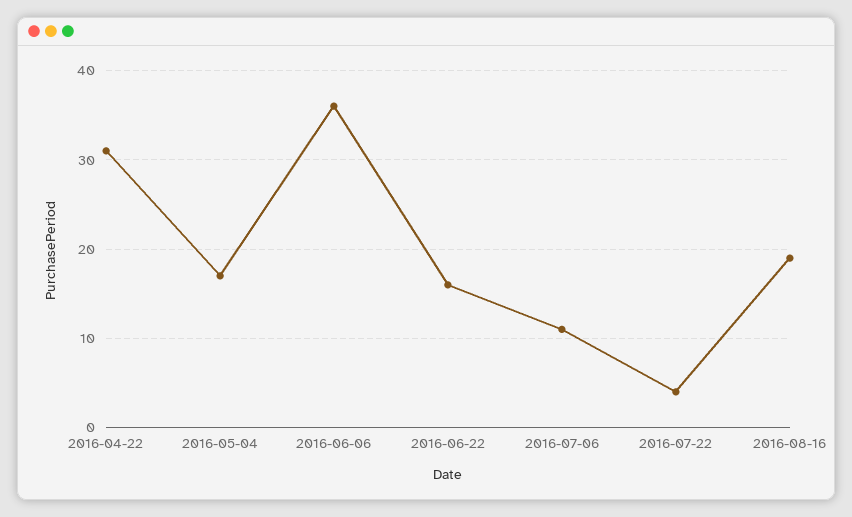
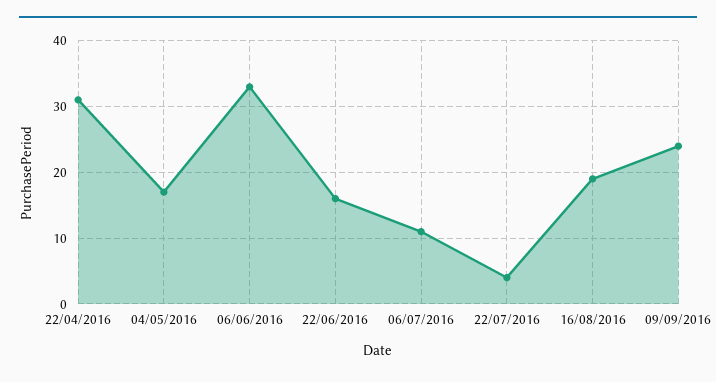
2016-06-06: 36 -> 33
09/09/2016: none -> 24

